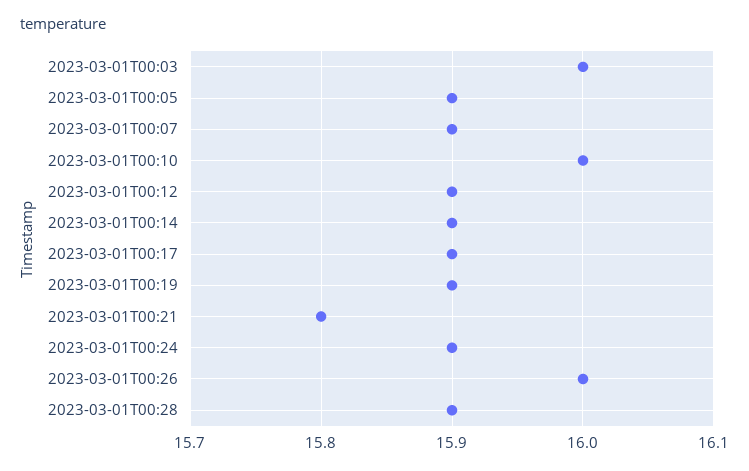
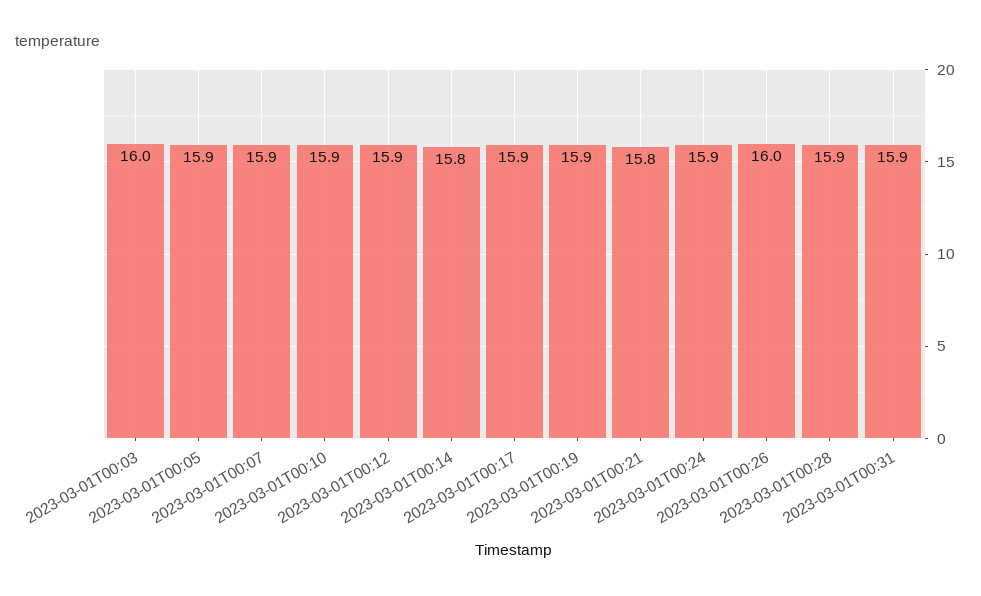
2023-03-01T00:10: 16 -> 15.9
2023-03-01T00:14: 15.9 -> 15.8
2023-03-01T00:31: none -> 15.9

